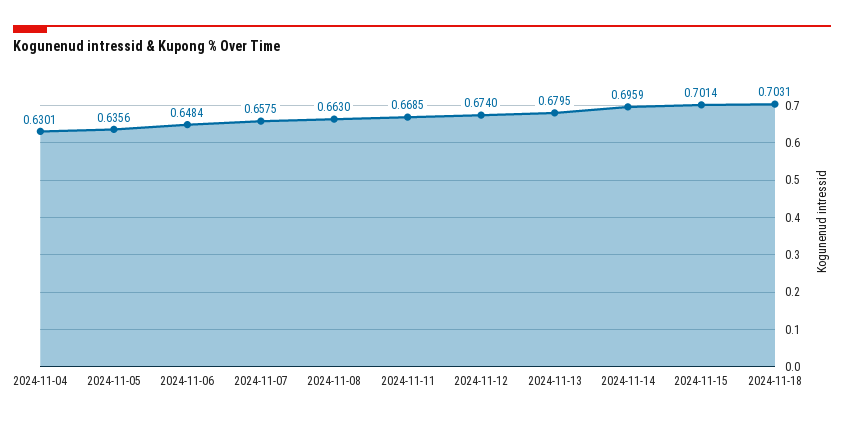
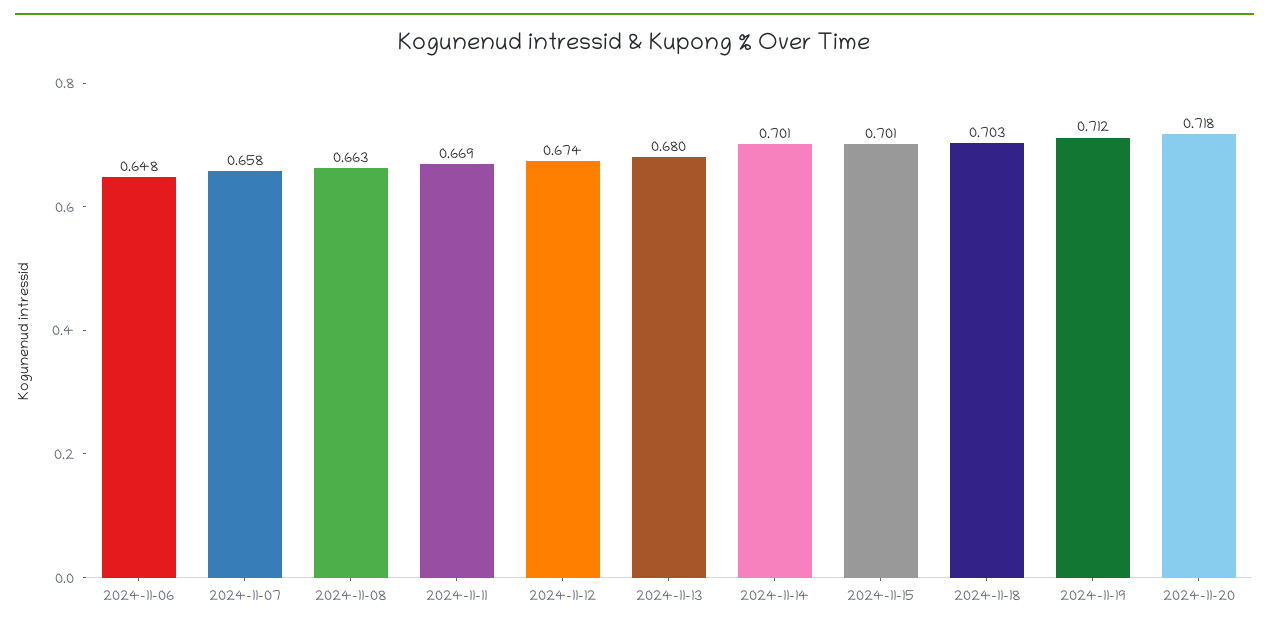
2024-11-04: 0.6301 -> none
2024-11-05: 0.6356 -> none
2024-11-14: 0.6959 -> 0.701
2024-11-19: none -> 0.712
2024-11-20: none -> 0.718

